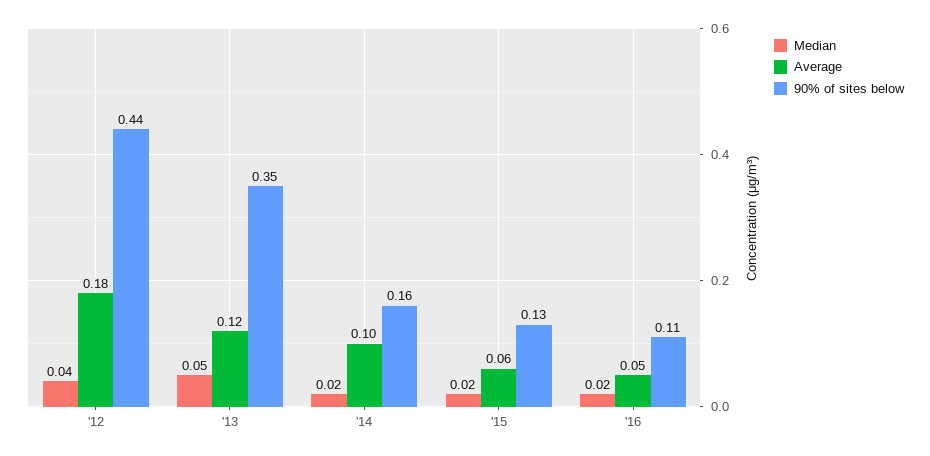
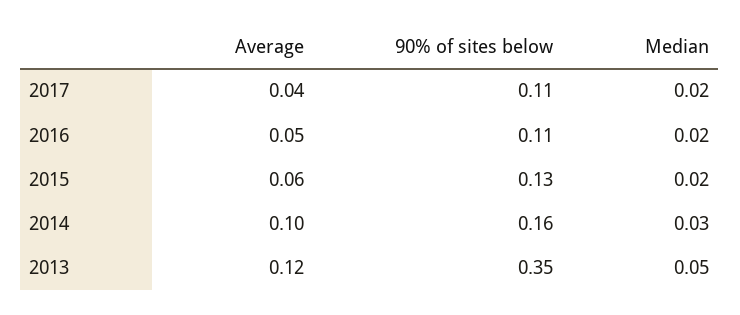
Median, '12: 0.04 -> none
Average, '12: 0.18 -> none
90% of sites below, '12: 0.44 -> none
Median, '14: 0.02 -> 0.03
Average, 2017: none -> 0.04
90% of sites below, 2017: none -> 0.11
Median, 2017: none -> 0.02

